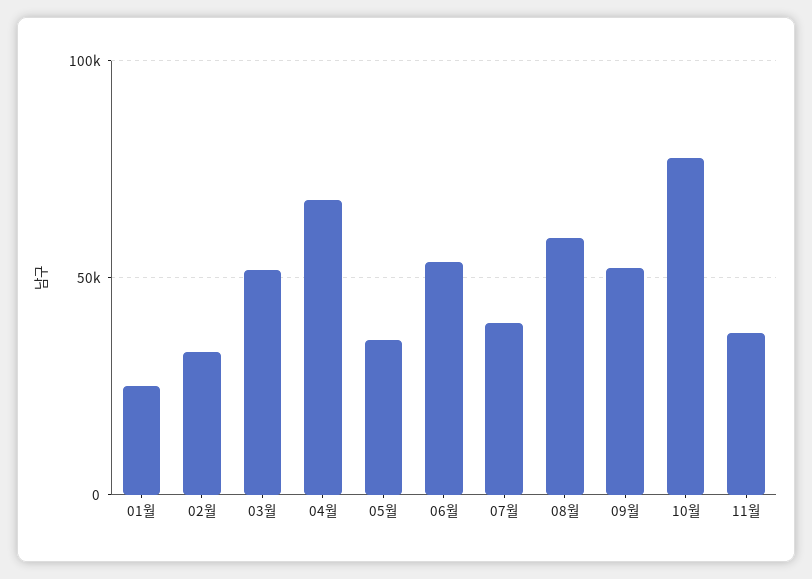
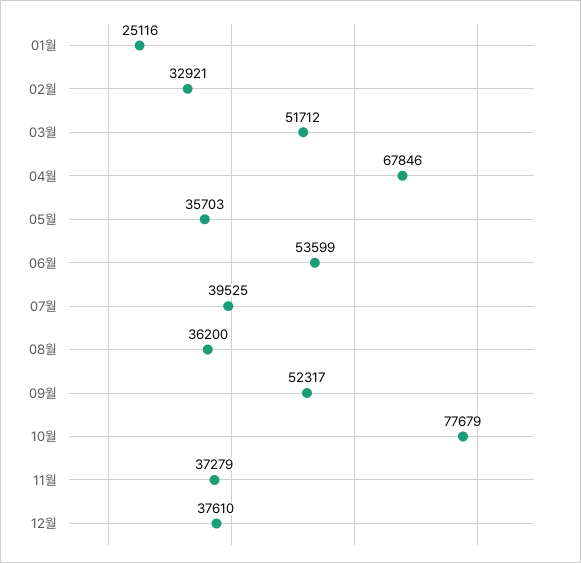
08월: 60000 -> 36200
12월: none -> 37610

